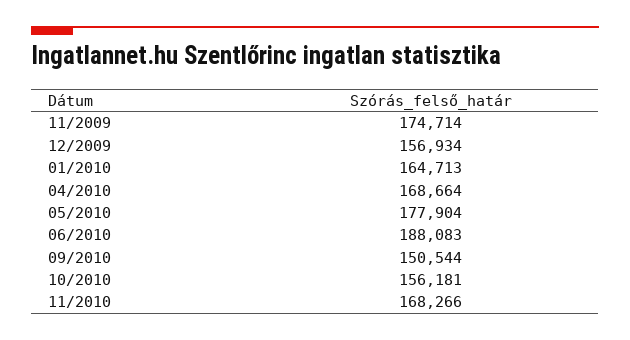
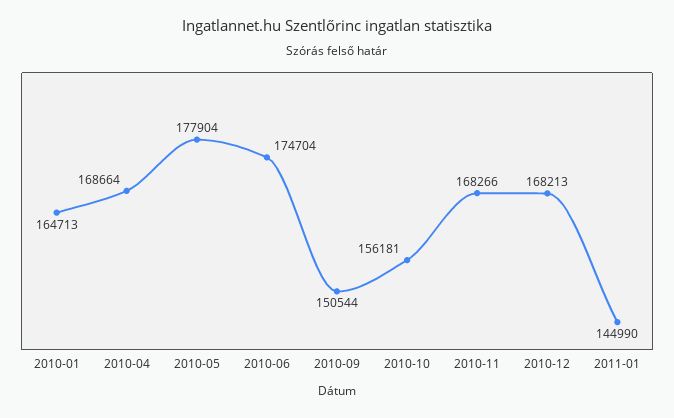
11/2009: 174714 -> none
12/2009: 156934 -> none
06/2010: 188083 -> 174704
2010-12: none -> 168213
2011-01: none -> 144990

